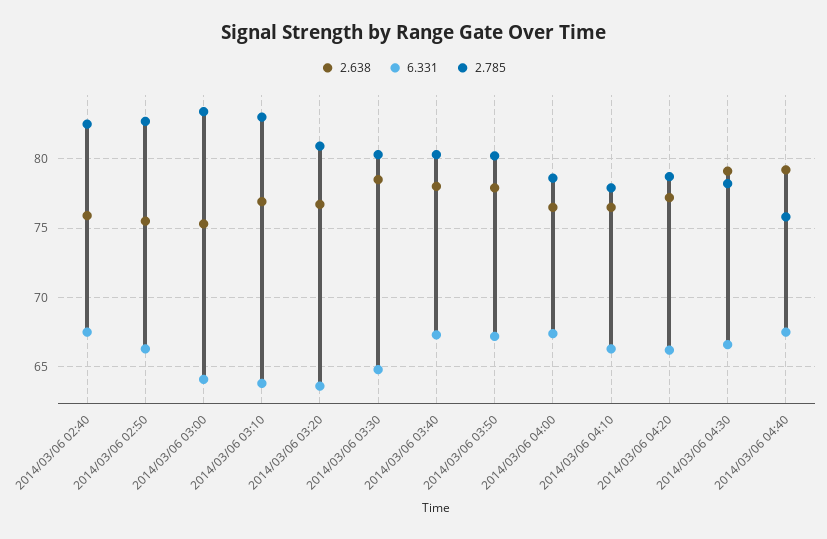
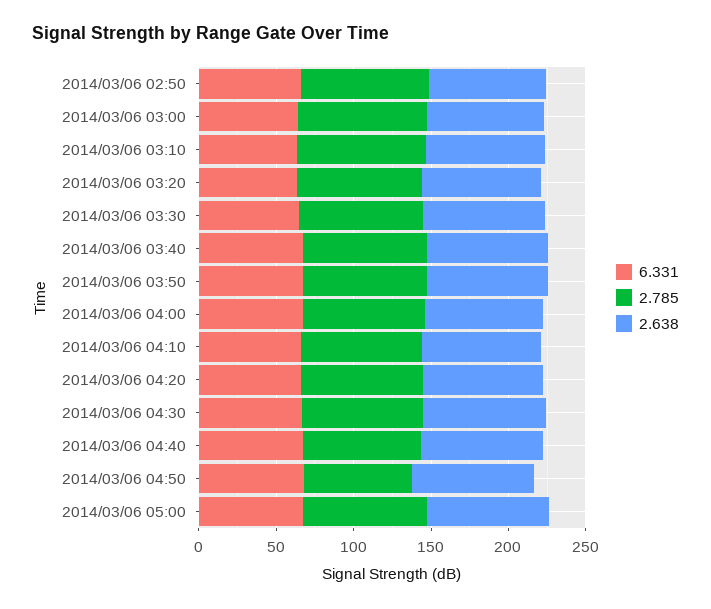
2.638, 2014/03/06 02:40: 76 -> none
6.331, 2014/03/06 02:40: 67.5 -> none
2.785, 2014/03/06 02:40: 82.5 -> none
6.331, 2014/03/06 04:50: none -> 70
2.785, 2014/03/06 04:50: none -> 70
2.638, 2014/03/06 04:50: none -> 80
6.331, 2014/03/06 05:00: none -> 70
2.785, 2014/03/06 05:00: none -> 80
2.638, 2014/03/06 05:00: none -> 80

